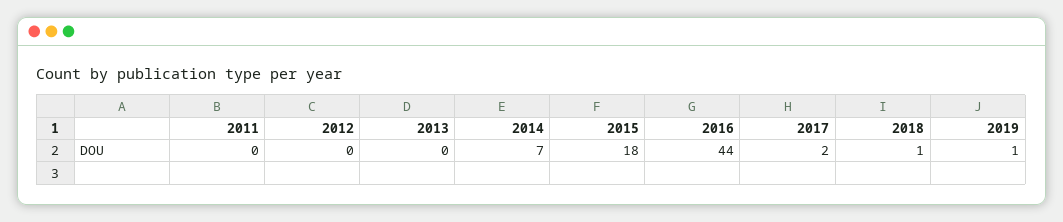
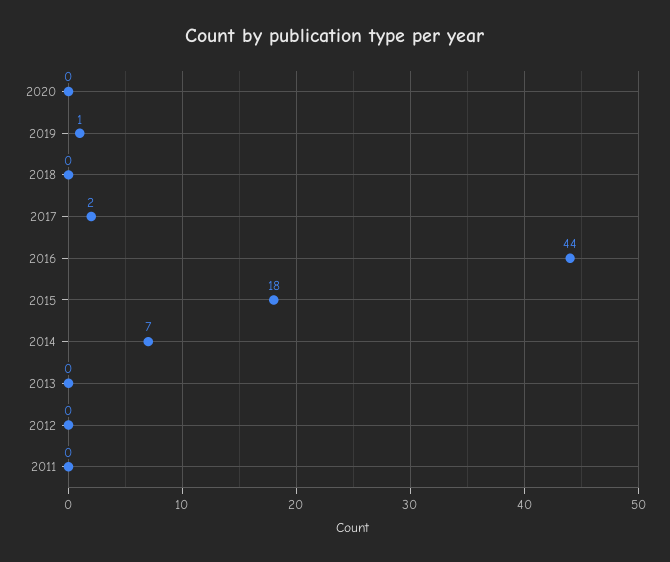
2018: 1 -> 0
2020: none -> 0

